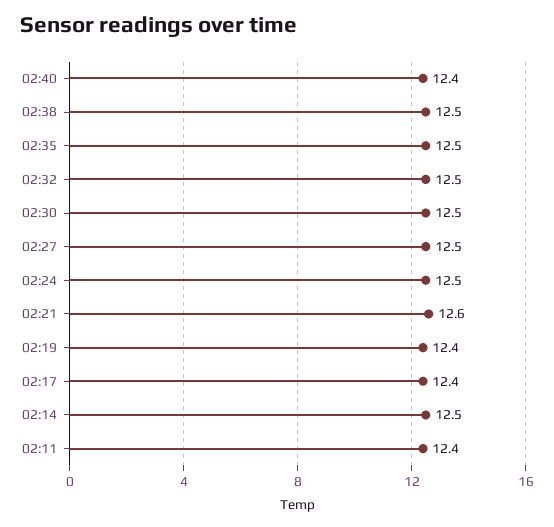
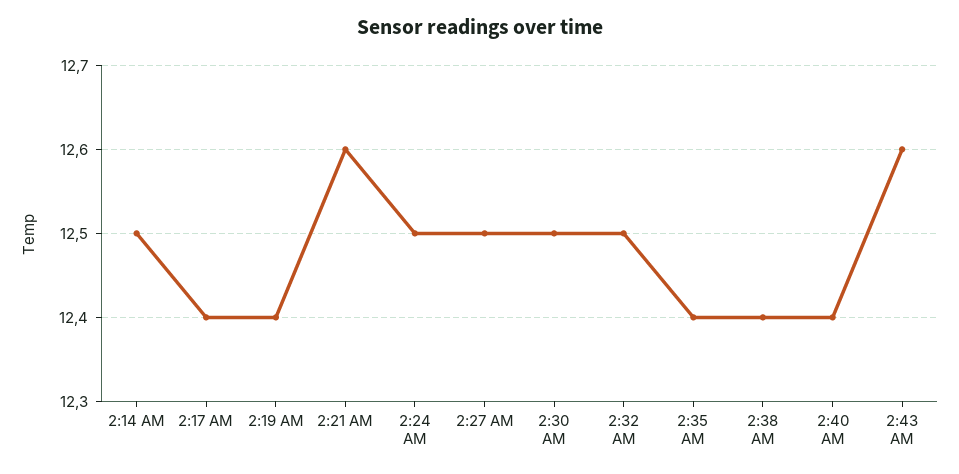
02:38: 12.5 -> 12.4
02:35: 12.5 -> 12.4
02:11: 12.4 -> none
2:43 AM: none -> 12.6

